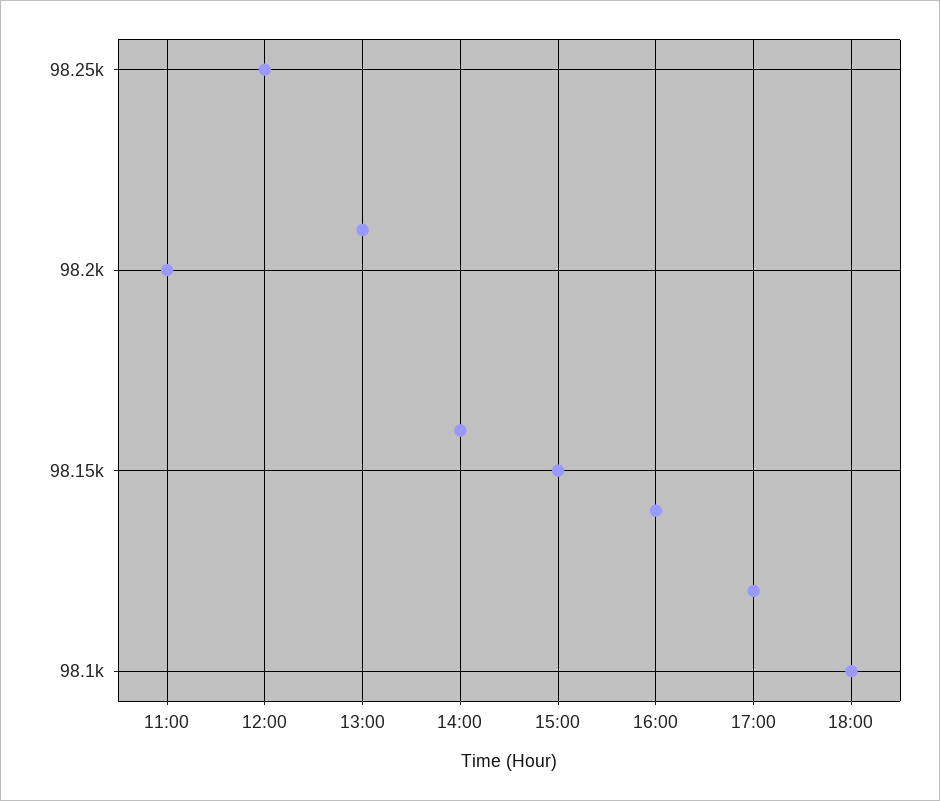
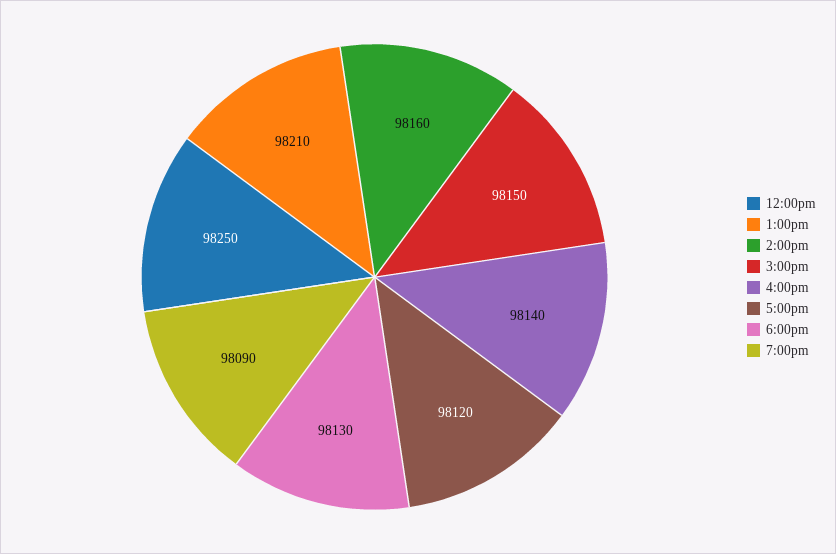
11:00: 98200 -> none
18:00: 98100 -> 98130
7:00pm: none -> 98090

